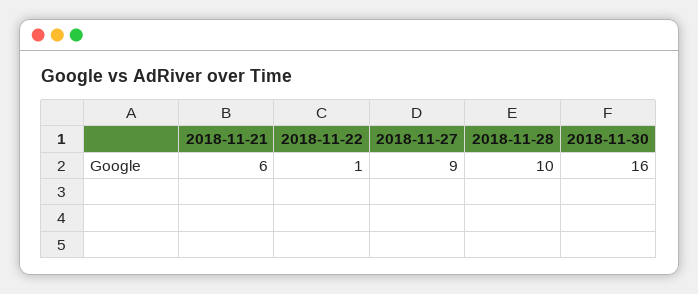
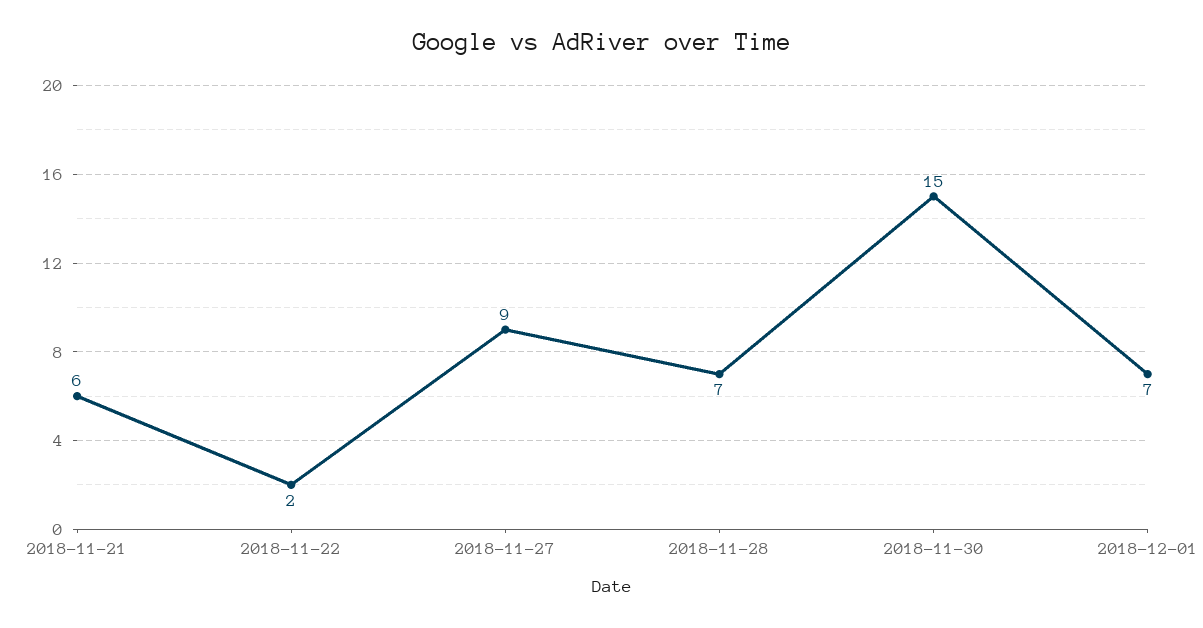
2018-11-22: 1 -> 2
2018-11-28: 10 -> 7
2018-11-30: 16 -> 15
2018-12-01: none -> 7

